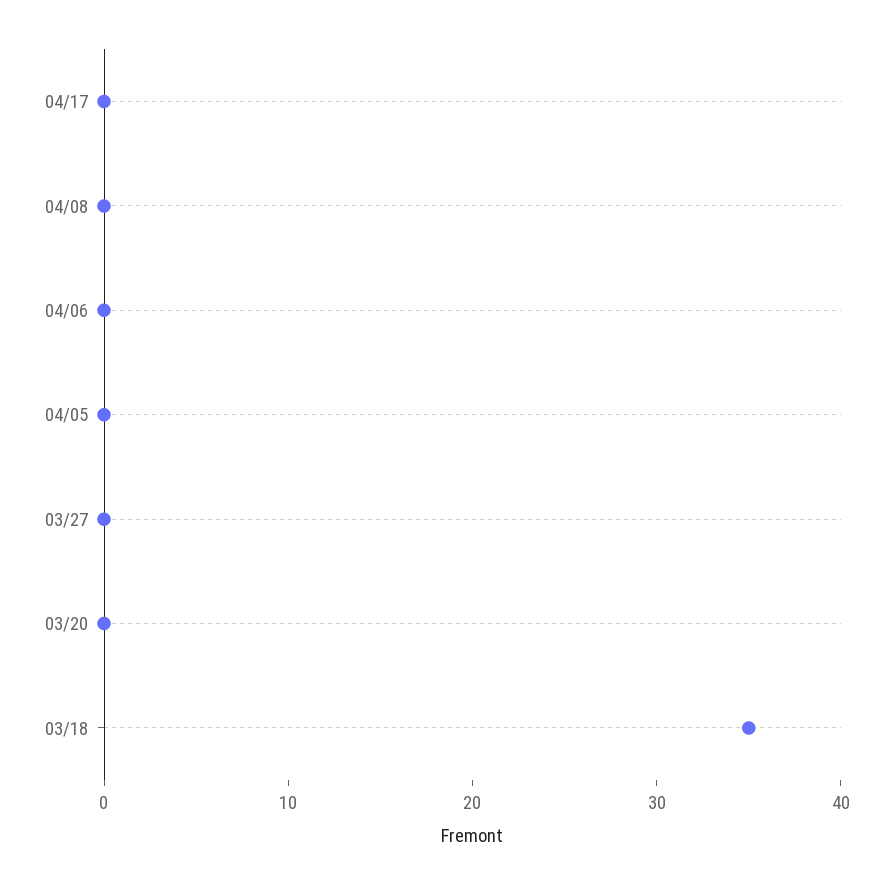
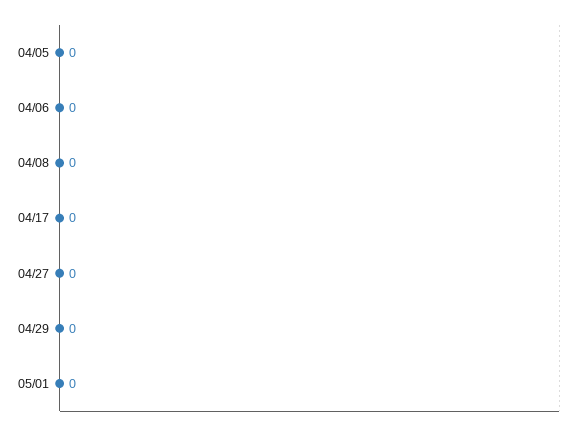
03/27: 0 -> none
03/20: 0 -> none
03/18: 35 -> none
04/27: none -> 0
04/29: none -> 0
05/01: none -> 0

